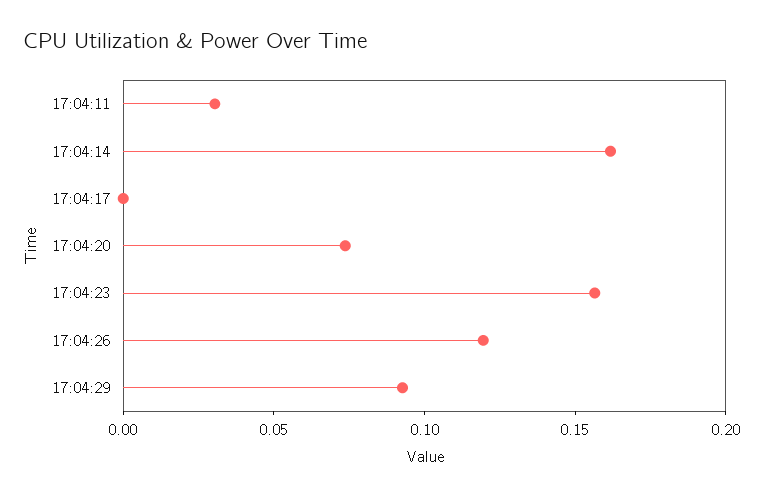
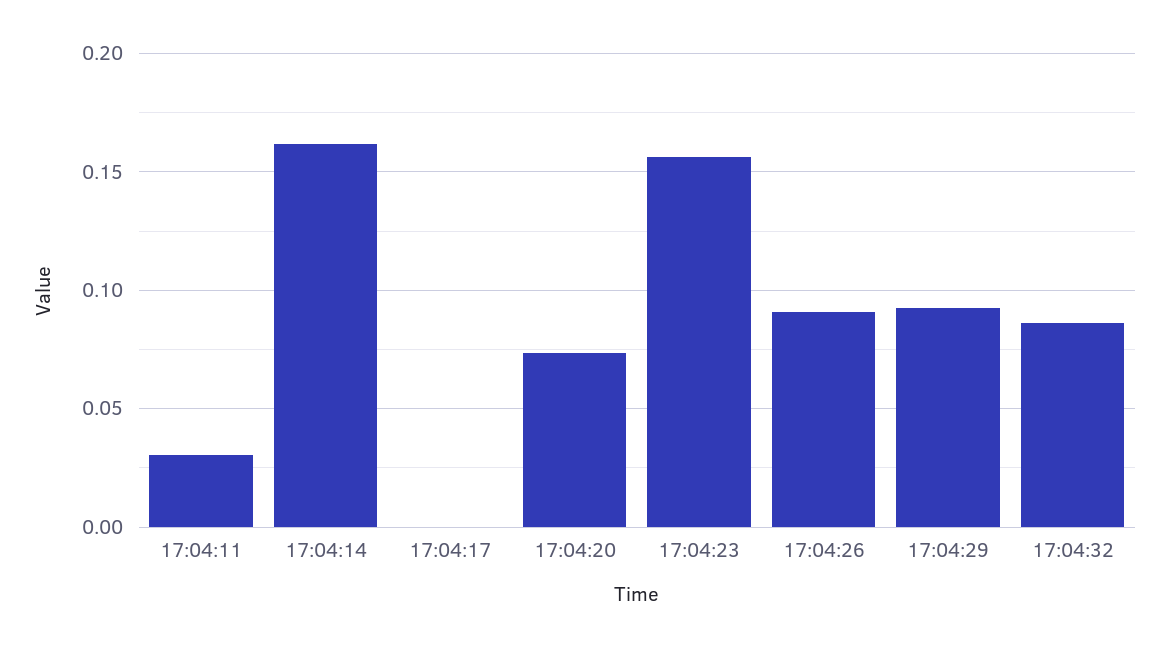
17:04:26: 0.12 -> 0.09
17:04:32: none -> 0.085

